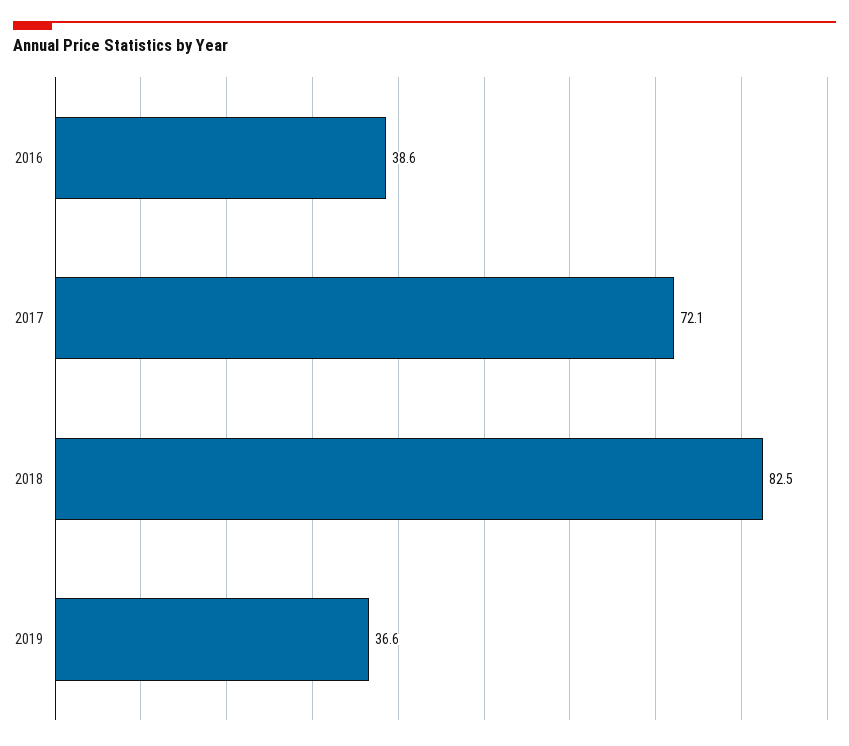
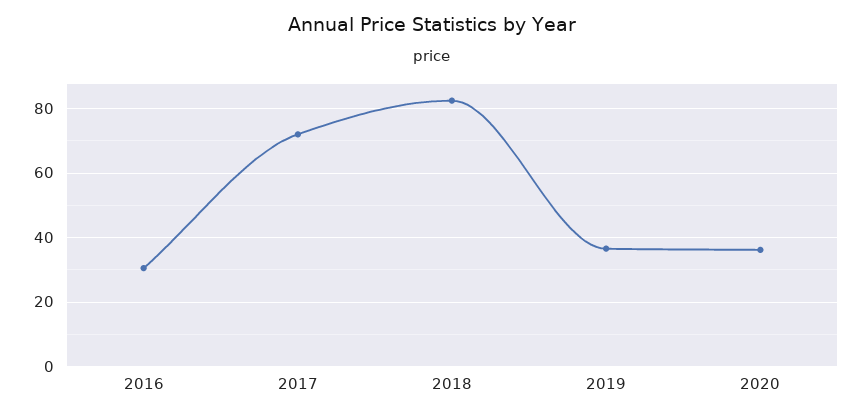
2016: 38.6 -> 30
2020: none -> 36

